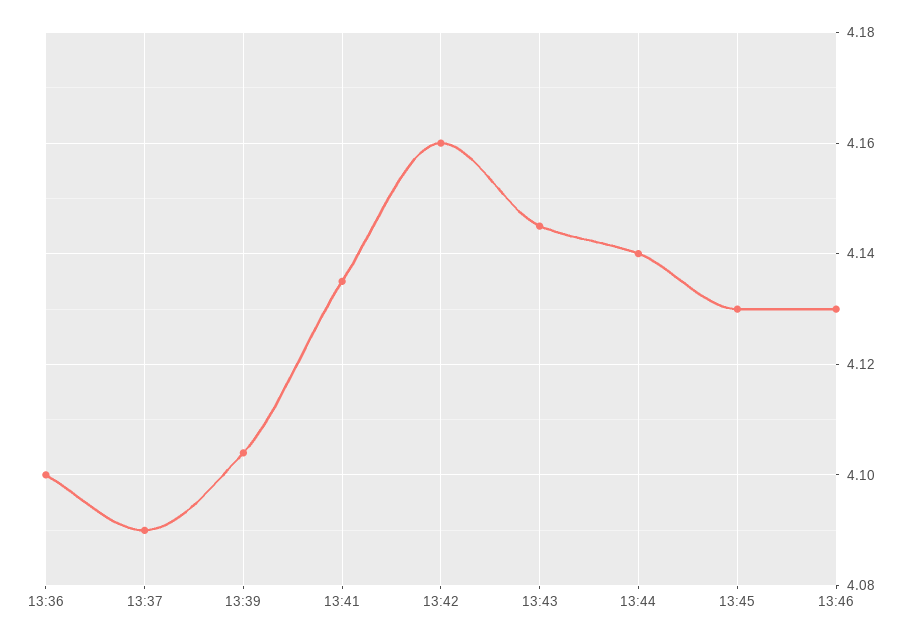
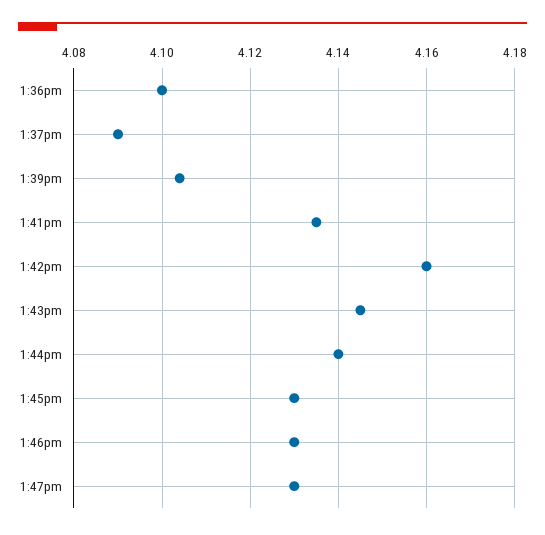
1:47pm: none -> 4.13

